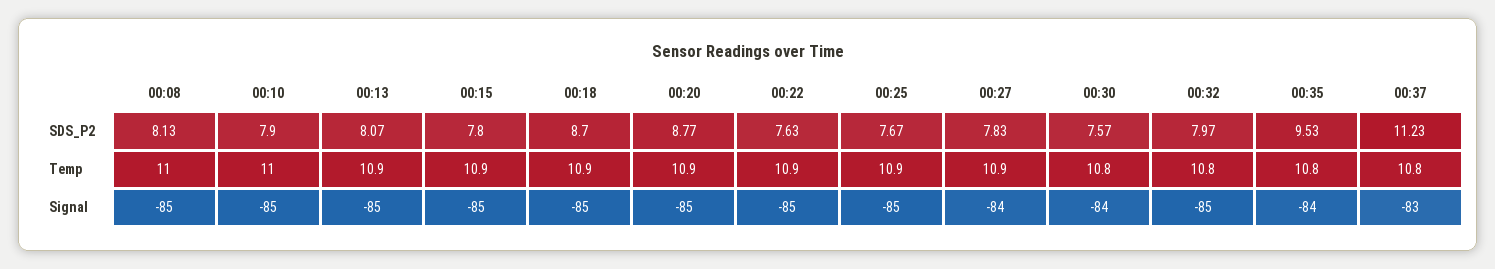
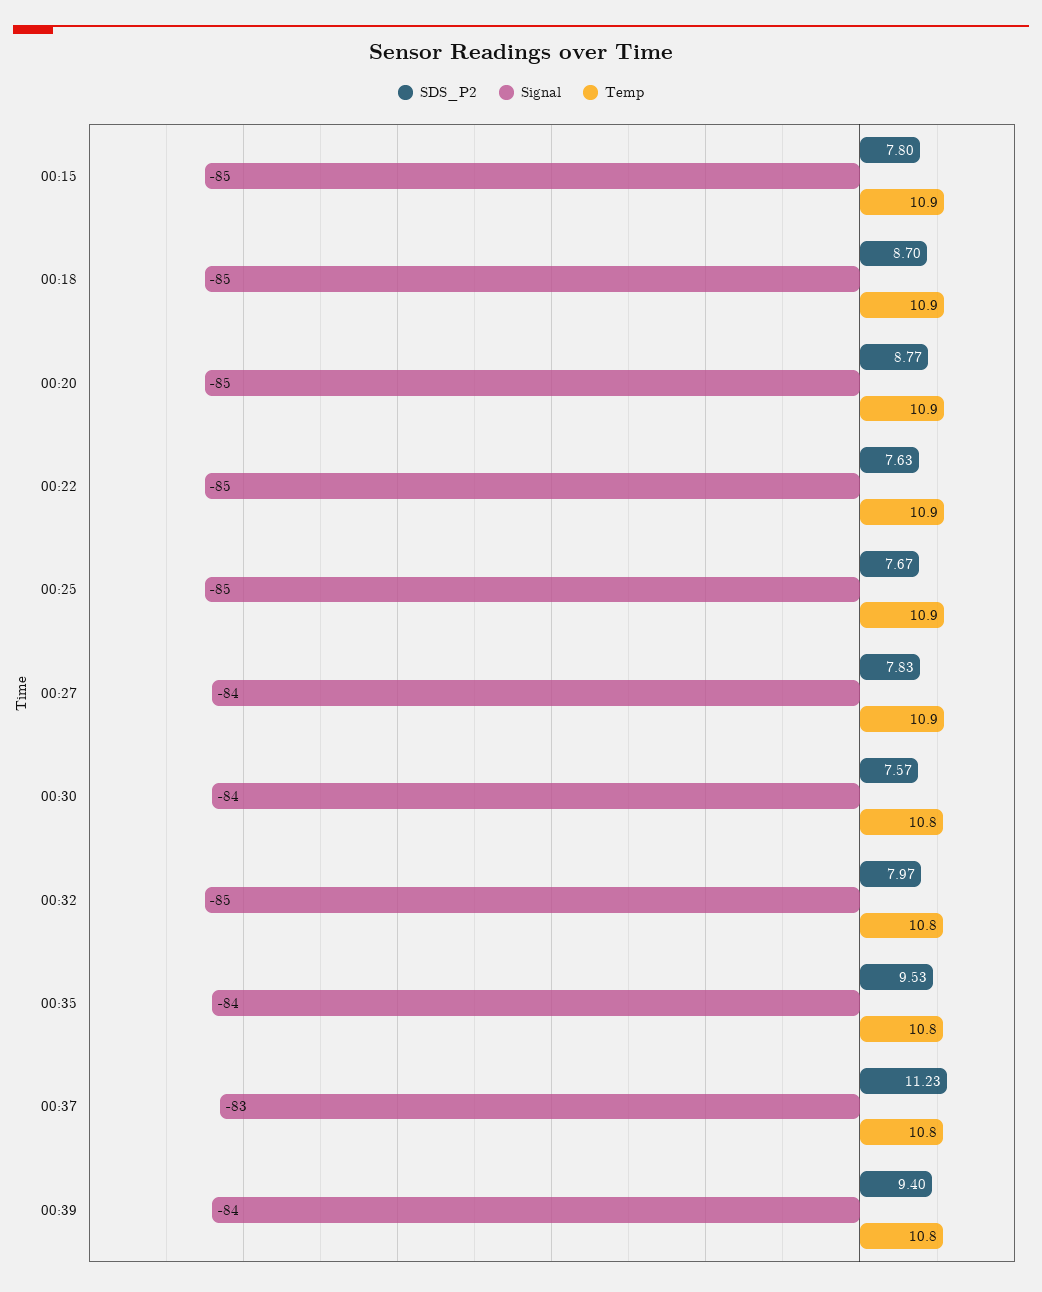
SDS_P2, 00:08: 8.13 -> none
SDS_P2, 00:10: 7.9 -> none
SDS_P2, 00:13: 8.07 -> none
Temp, 00:08: 11 -> none
Temp, 00:10: 11 -> none
Temp, 00:13: 10.9 -> none
Signal, 00:08: -85 -> none
Signal, 00:10: -85 -> none
Signal, 00:13: -85 -> none
SDS_P2, 00:39: none -> 9.4
Signal, 00:39: none -> -84
Temp, 00:39: none -> 10.8

